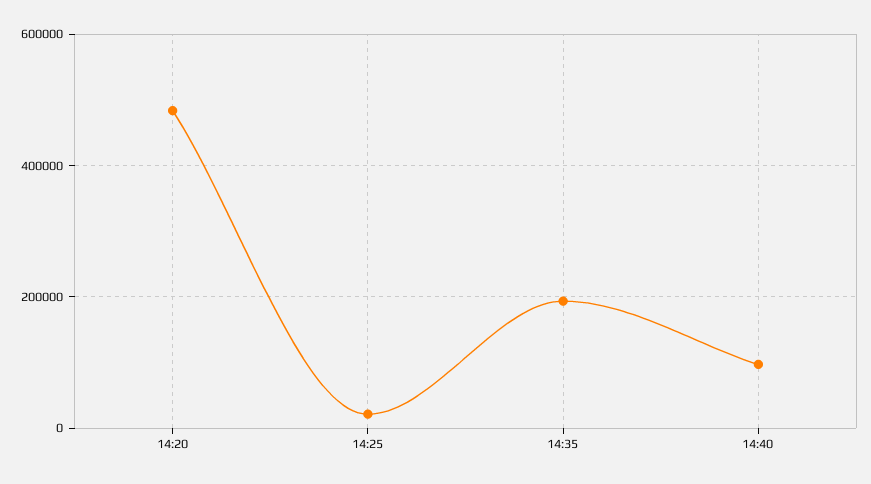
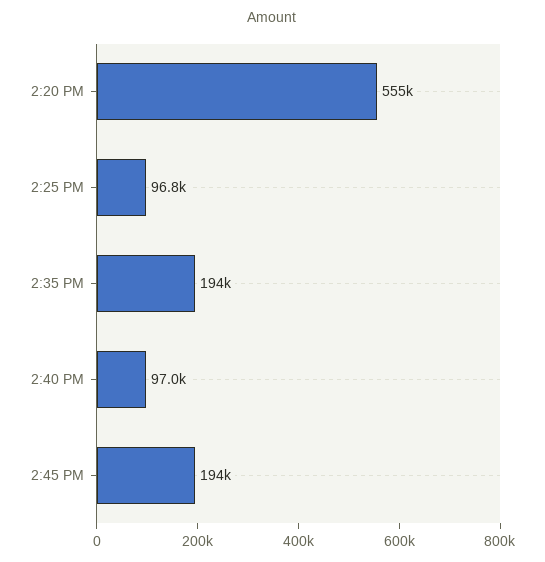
14:20: 480000 -> 555000
14:25: 20000 -> 96800
2:45 PM: none -> 194000

